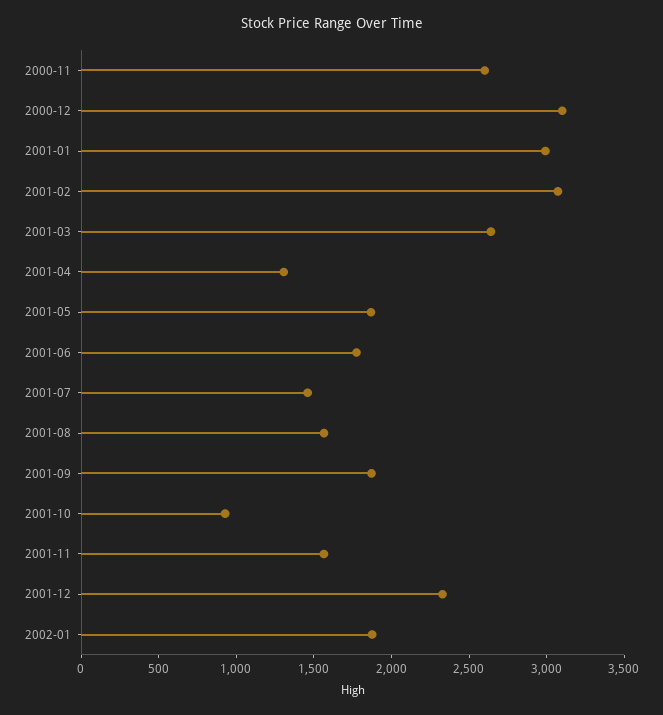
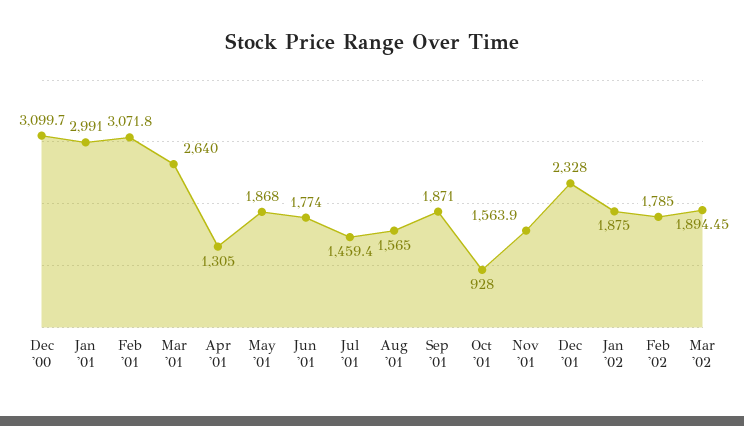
2000-11: 2600 -> none
Feb '02: none -> 1785
Mar '02: none -> 1894.45

